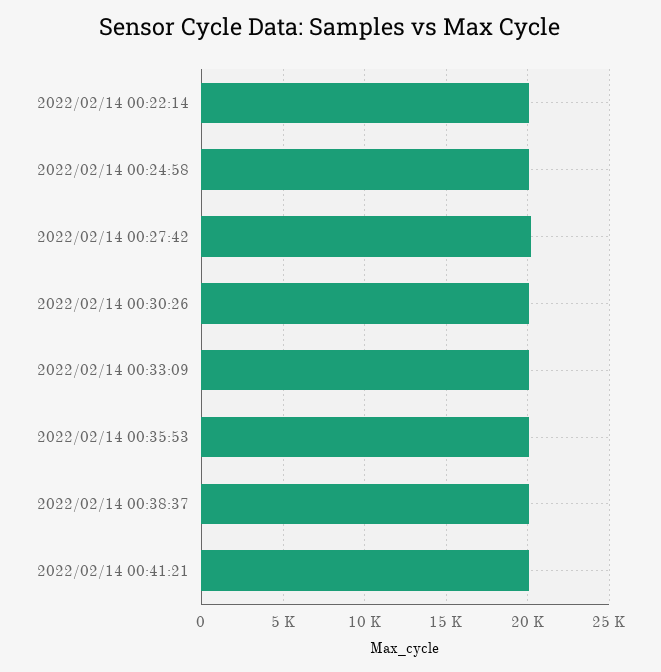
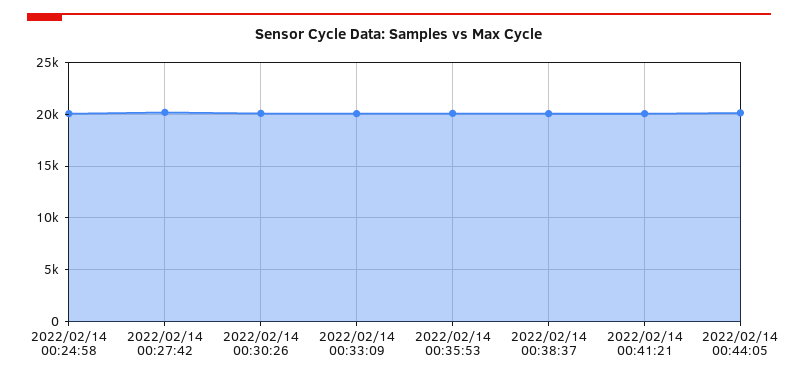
2022/02/14 00:22:14: 20000 -> none
2022/02/14 00:44:05: none -> 20000

